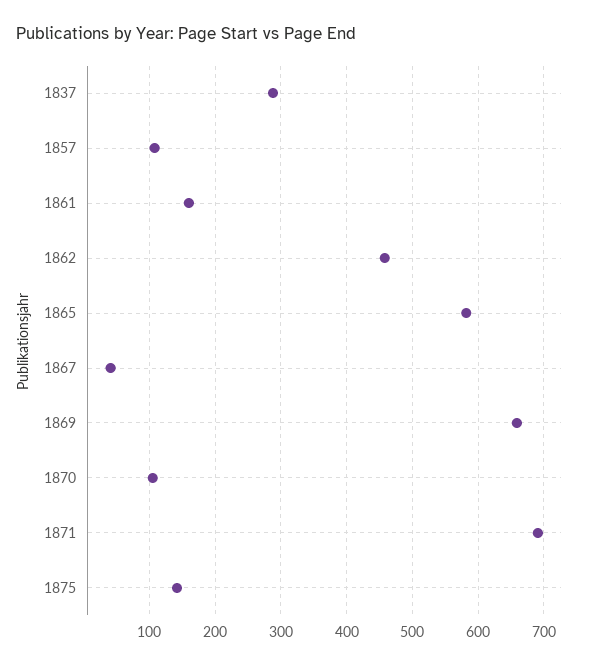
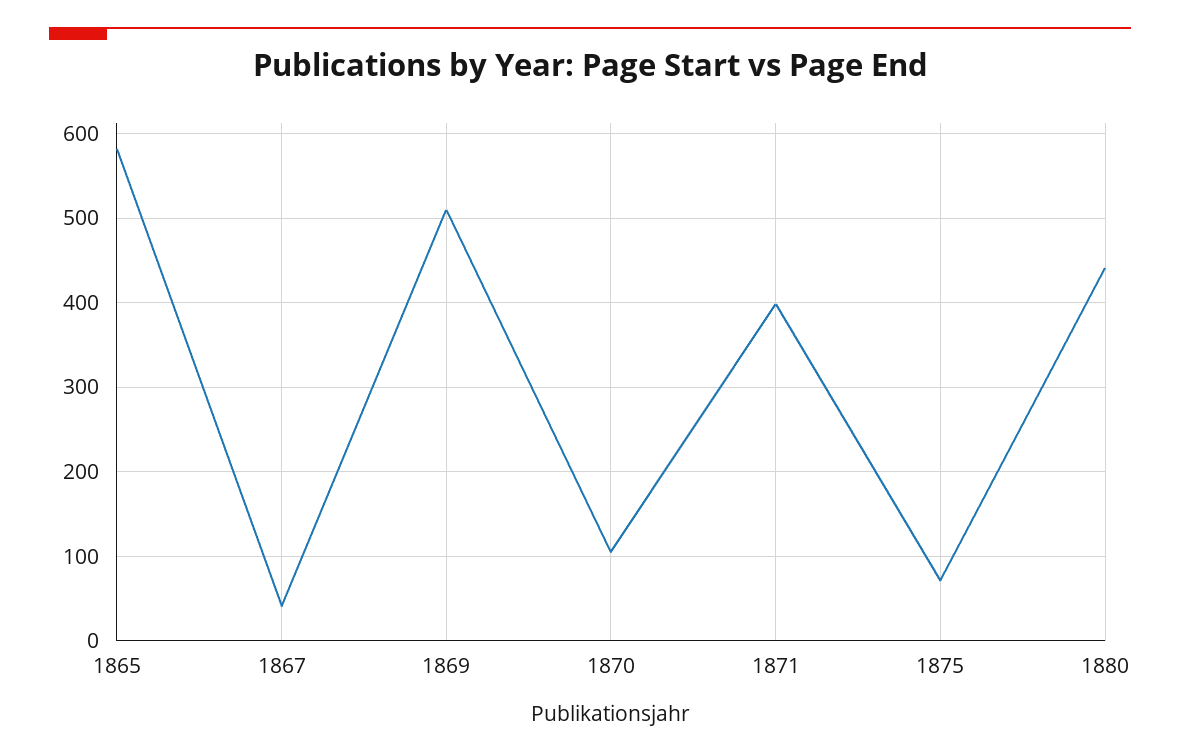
1837: 290 -> none
1857: 110 -> none
1861: 160 -> none
1862: 460 -> none
1869: 660 -> 510
1871: 690 -> 400
1875: 140 -> 70
1880: none -> 440

